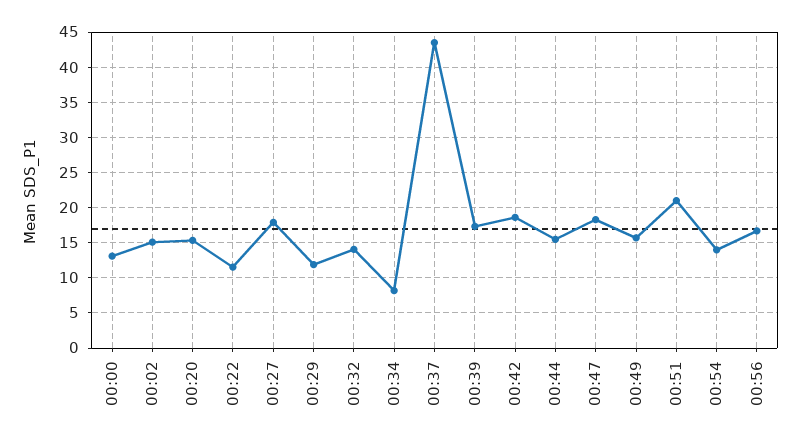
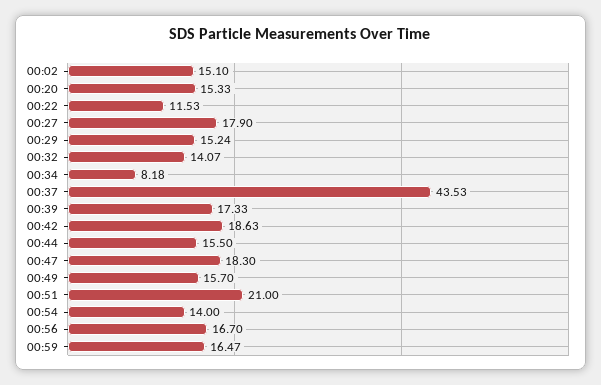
00:00: 13 -> none
00:29: 12 -> 15.24
00:59: none -> 16.47

